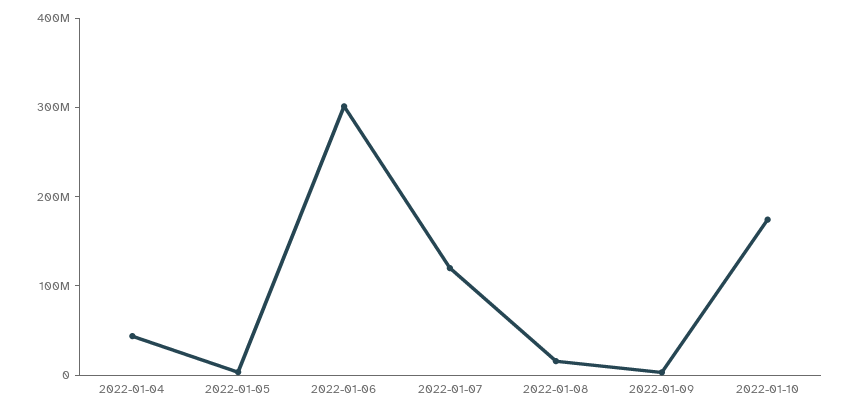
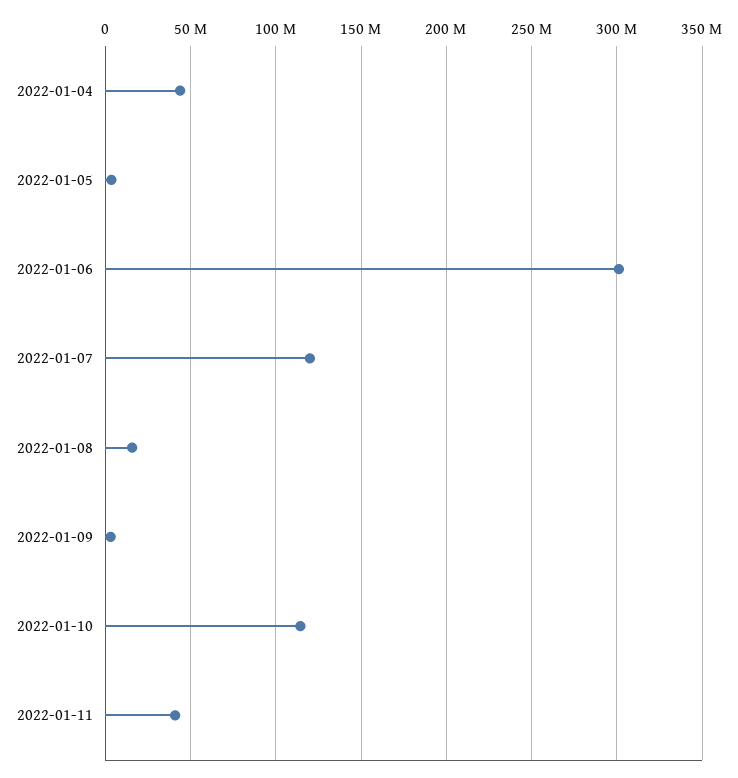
2022-01-10: 180000000 -> 115000000
2022-01-11: none -> 40000000

